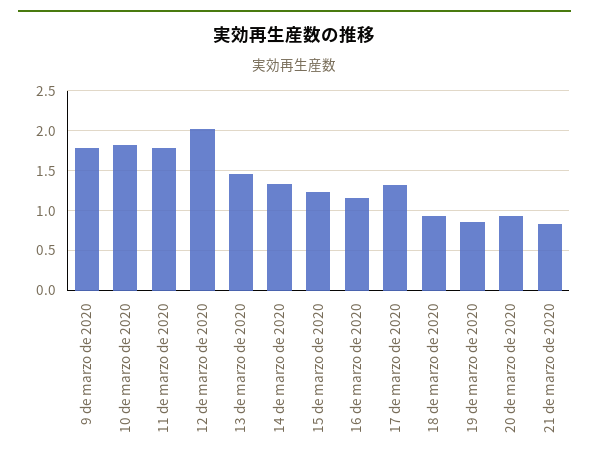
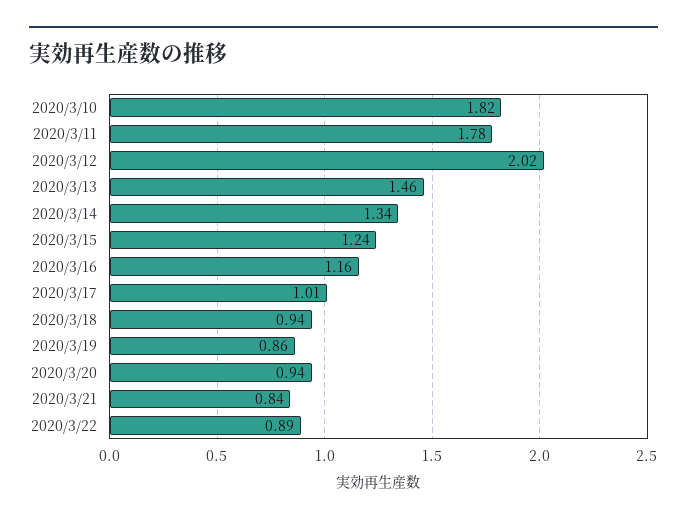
9 de marzo de 2020: 1.8 -> none
17 de marzo de 2020: 1.3 -> 1.01
2020/3/22: none -> 0.89

